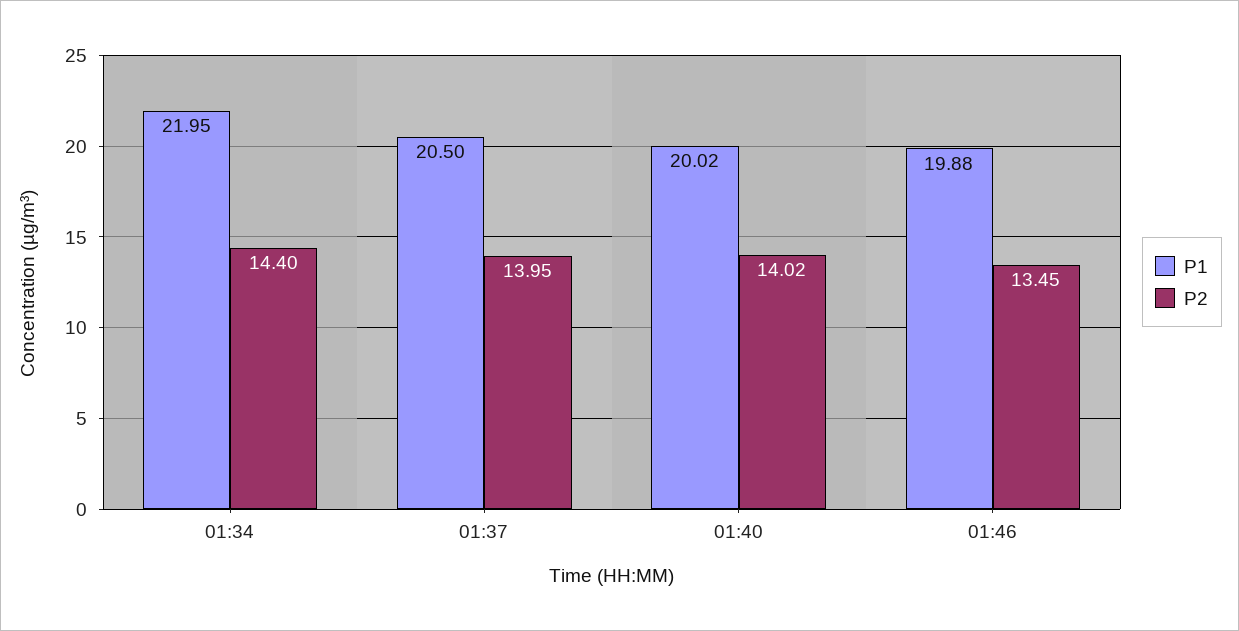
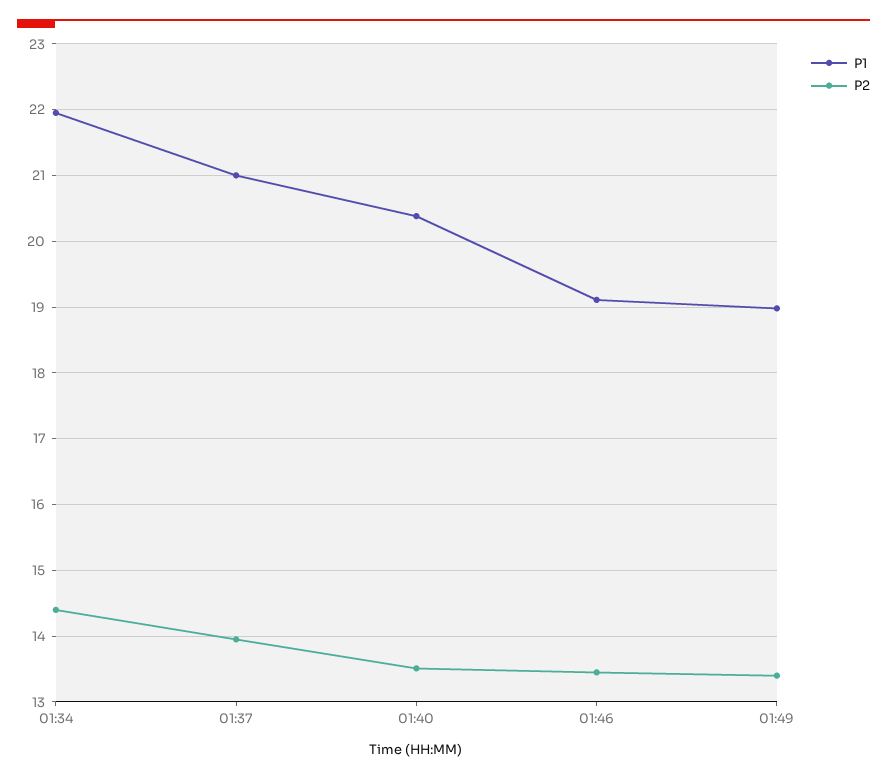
P1, 01:37: 20.5 -> 21
P1, 01:40: 20.02 -> 20.4
P2, 01:40: 14.02 -> 13.5
P1, 01:46: 19.88 -> 19.1
P1, 01:49: none -> 19
P2, 01:49: none -> 13.4

